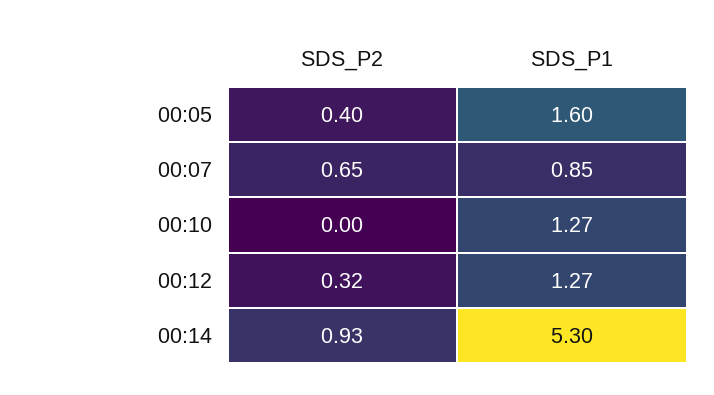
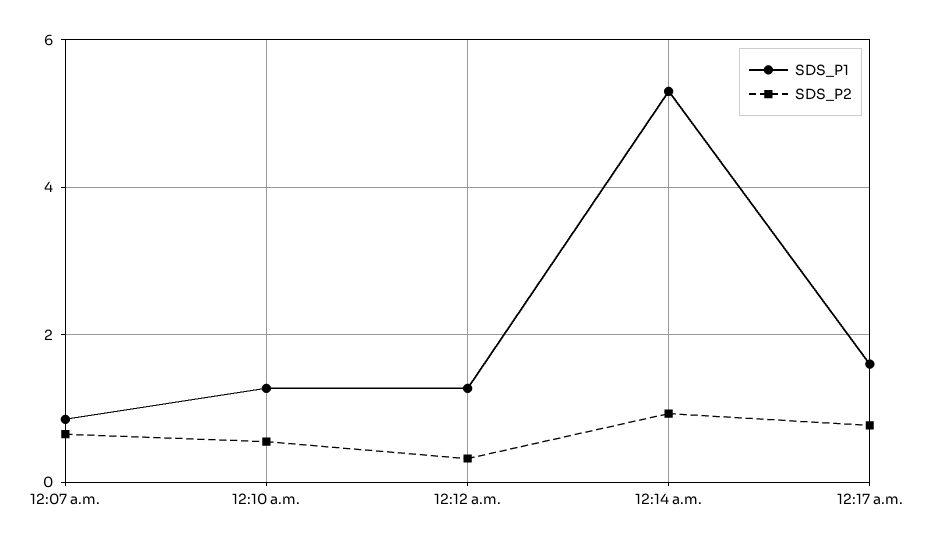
SDS_P2, 00:05: 0.4 -> none
SDS_P1, 00:05: 1.6 -> none
SDS_P2, 00:10: 0 -> 0.6
SDS_P1, 12:17 a.m.: none -> 1.6
SDS_P2, 12:17 a.m.: none -> 0.8

